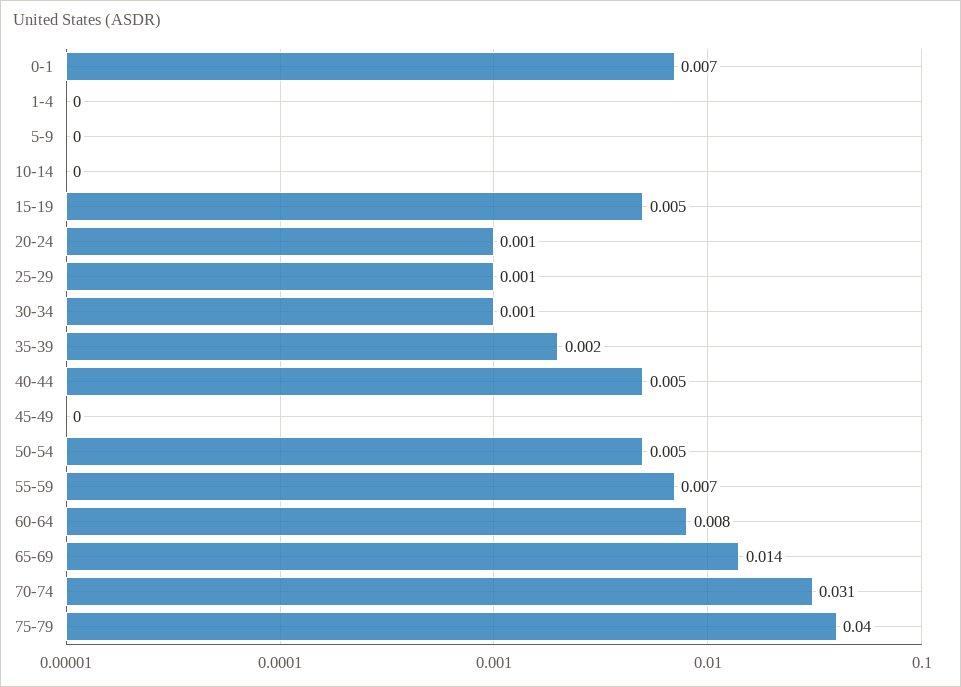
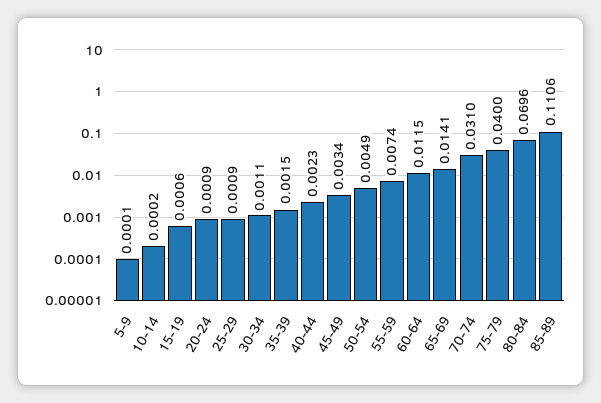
0-1: 0.007 -> none
1-4: 0 -> none
15-19: 0.005 -> 0.0006
40-44: 0.005 -> 0.0023
45-49: 0 -> 0.0034
60-64: 0.008 -> 0.0115
80-84: none -> 0.0696
85-89: none -> 0.1106

